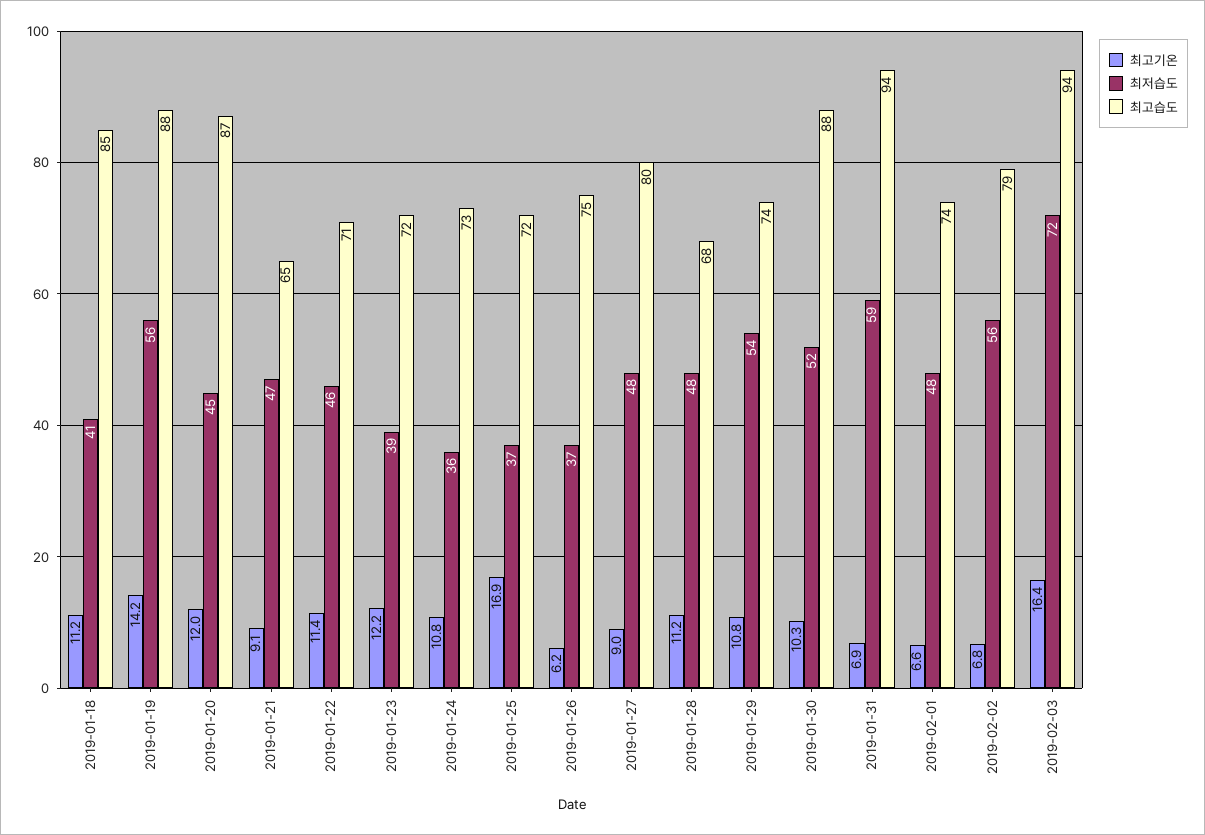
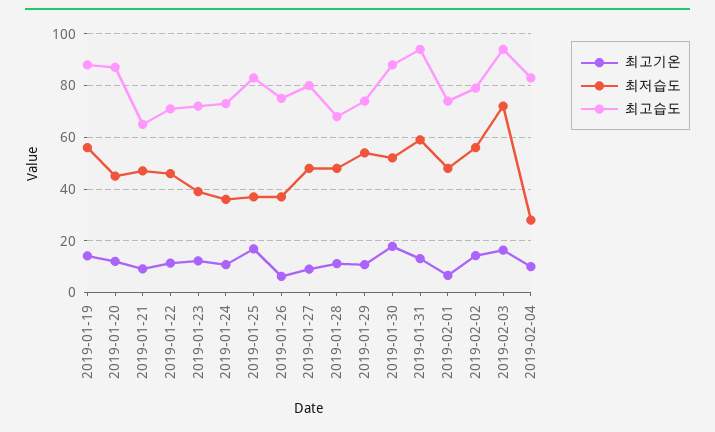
최고기온, 2019-01-18: 11.2 -> none
최저습도, 2019-01-18: 41 -> none
최고습도, 2019-01-18: 85 -> none
최고습도, 2019-01-25: 72 -> 82.5
최고기온, 2019-01-30: 10.3 -> 17.5
최고기온, 2019-01-31: 6.9 -> 12.5
최고기온, 2019-02-02: 6.8 -> 15
최고기온, 2019-02-04: none -> 10
최저습도, 2019-02-04: none -> 27.5
최고습도, 2019-02-04: none -> 82.5

